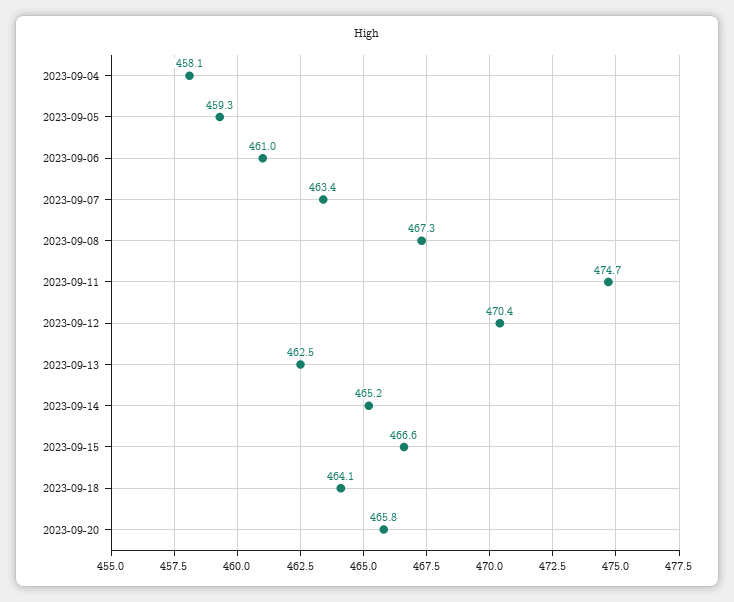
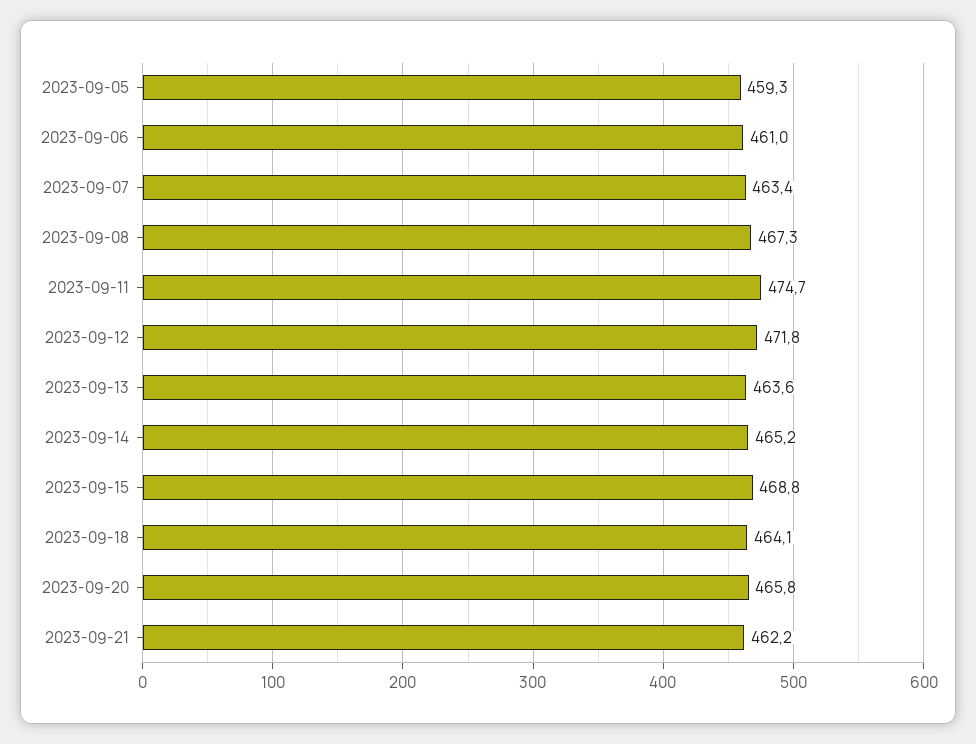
2023-09-04: 458.1 -> none
2023-09-12: 470.4 -> 471.8
2023-09-13: 462.5 -> 463.6
2023-09-15: 466.6 -> 468.8
2023-09-21: none -> 462.2

